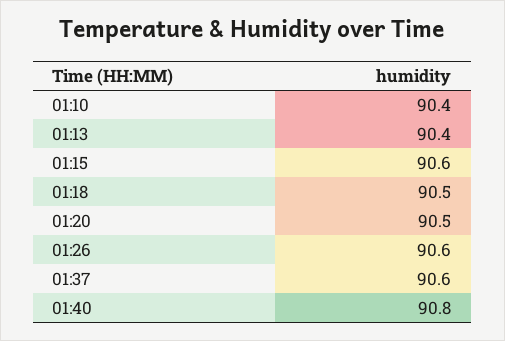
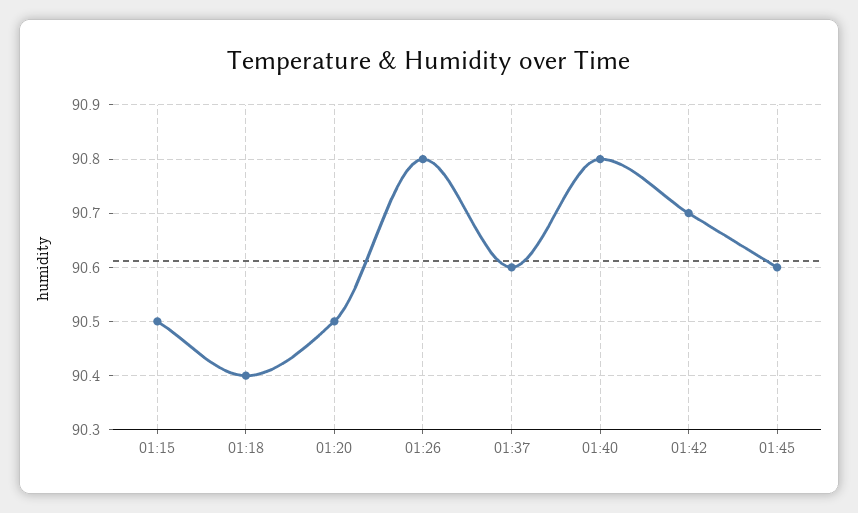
01:10: 90.4 -> none
01:13: 90.4 -> none
01:15: 90.6 -> 90.5
01:18: 90.5 -> 90.4
01:26: 90.6 -> 90.8
01:42: none -> 90.7
01:45: none -> 90.6

